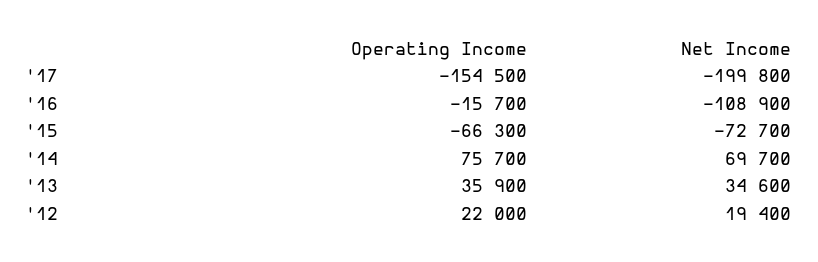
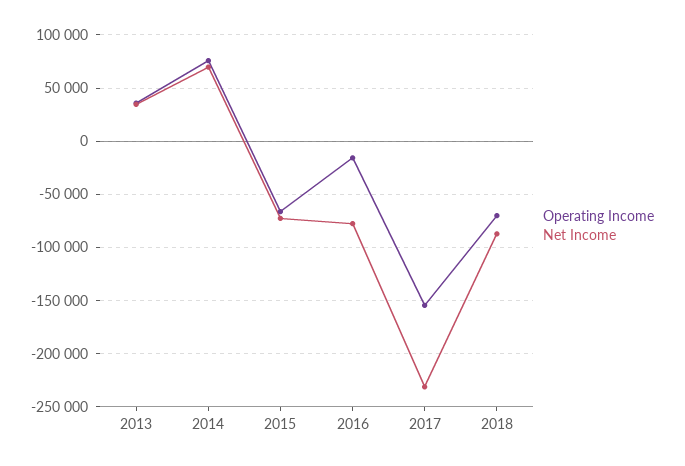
Net Income, '17: -199800 -> -230000
Net Income, '16: -108900 -> -80000
Operating Income, '12: 22000 -> none
Net Income, '12: 19400 -> none
Operating Income, 2018: none -> -70000
Net Income, 2018: none -> -90000

